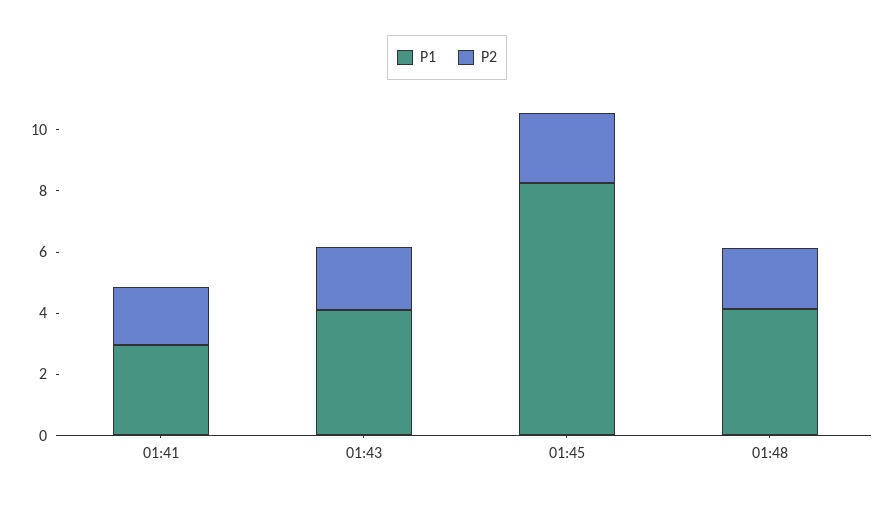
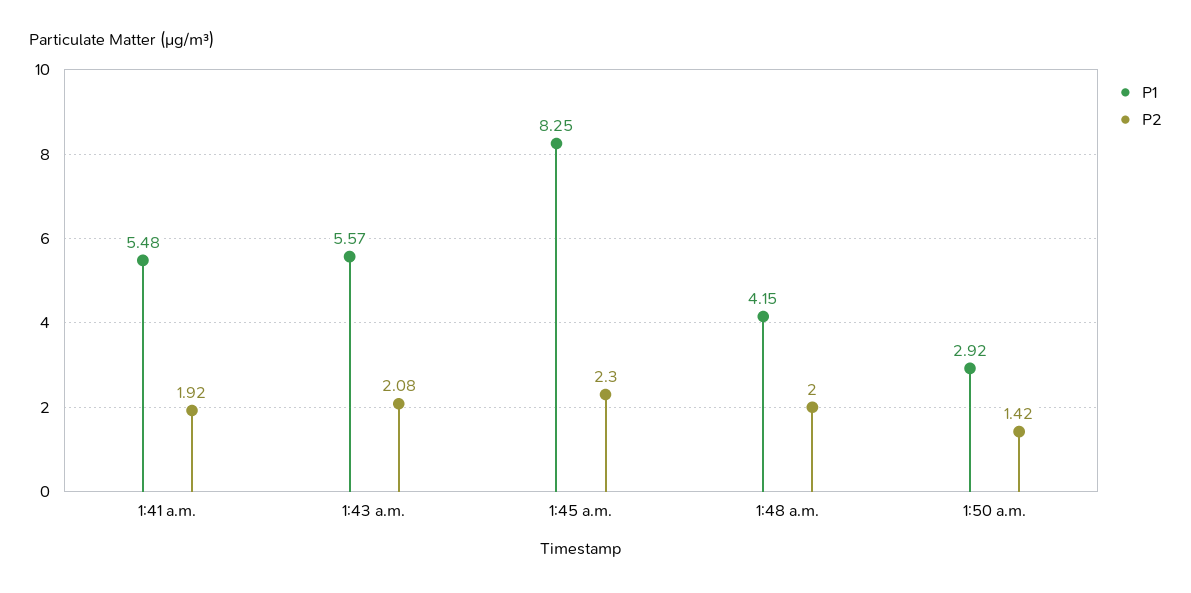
P1, 01:41: 3 -> 5.48
P1, 01:43: 4 -> 5.57
P1, 1:50 a.m.: none -> 2.92
P2, 1:50 a.m.: none -> 1.42

